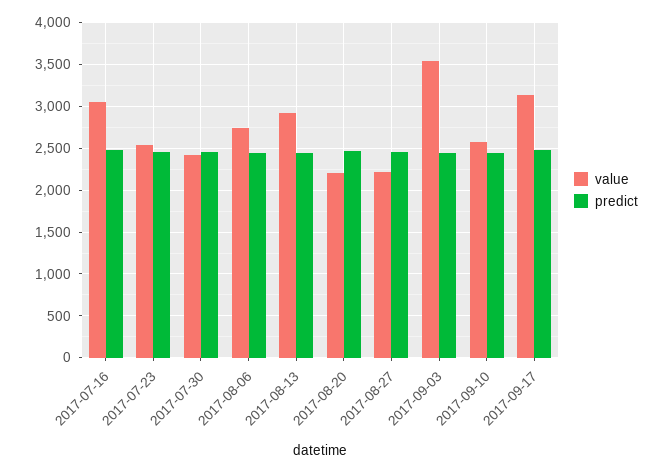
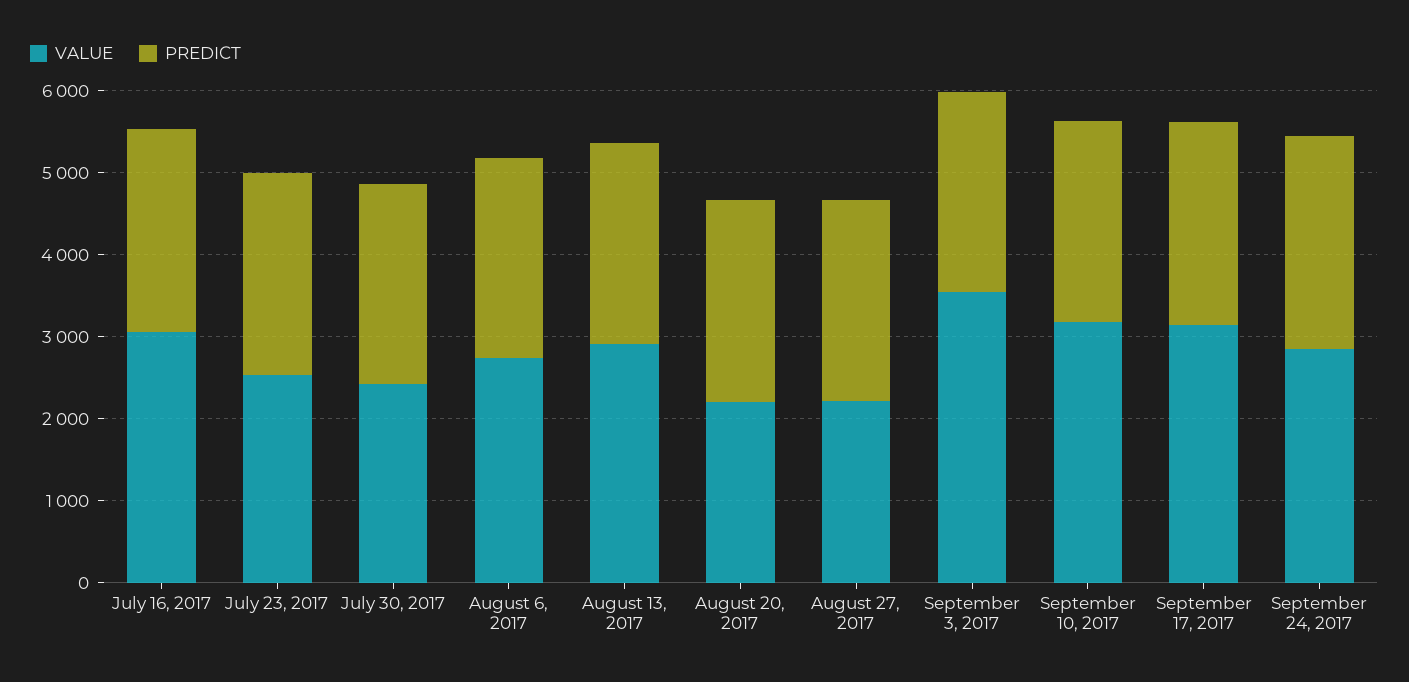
value, 2017-09-10: 2600 -> 3200
value, September 24, 2017: none -> 2800
predict, September 24, 2017: none -> 2600

